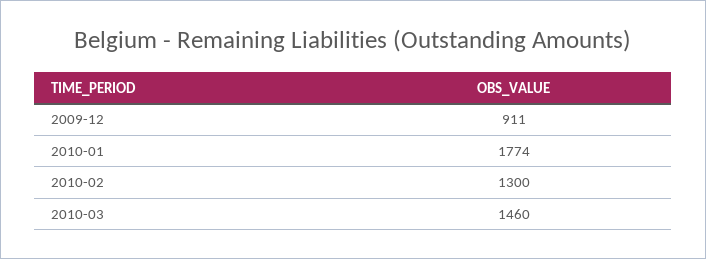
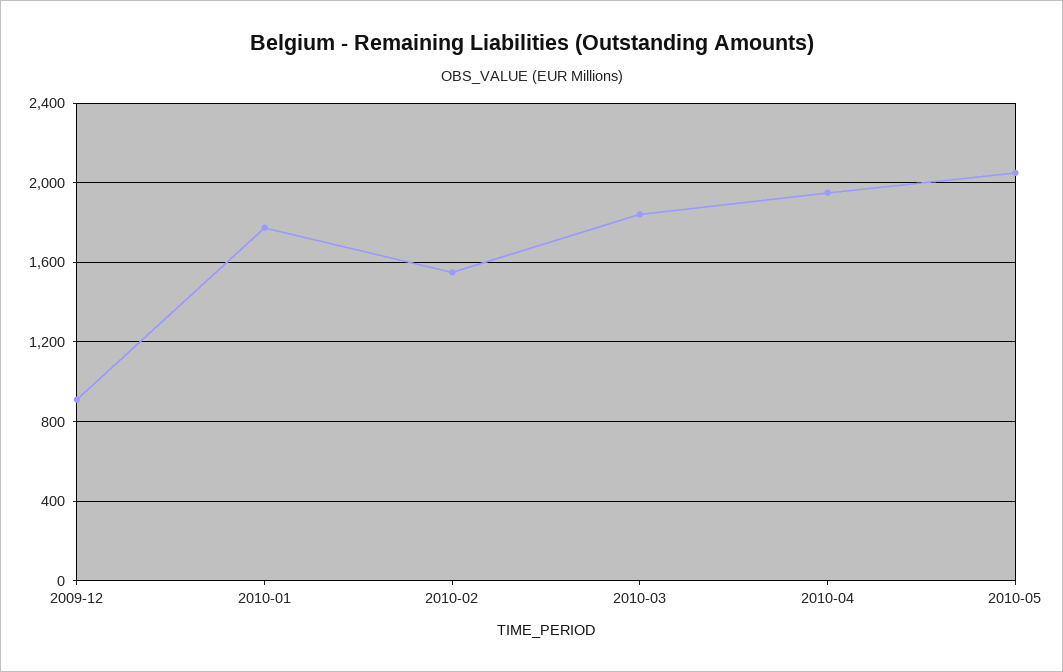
2010-02: 1300 -> 1550
2010-03: 1460 -> 1850
2010-04: none -> 1950
2010-05: none -> 2050

